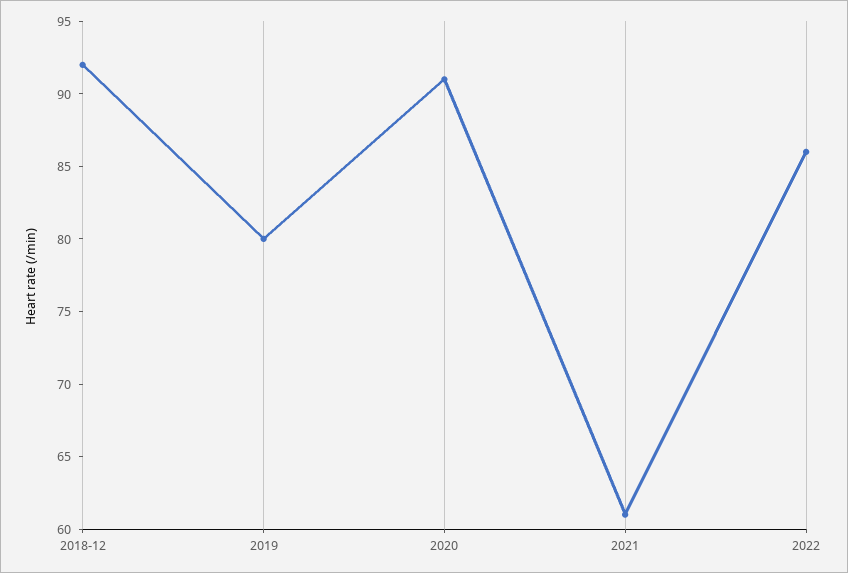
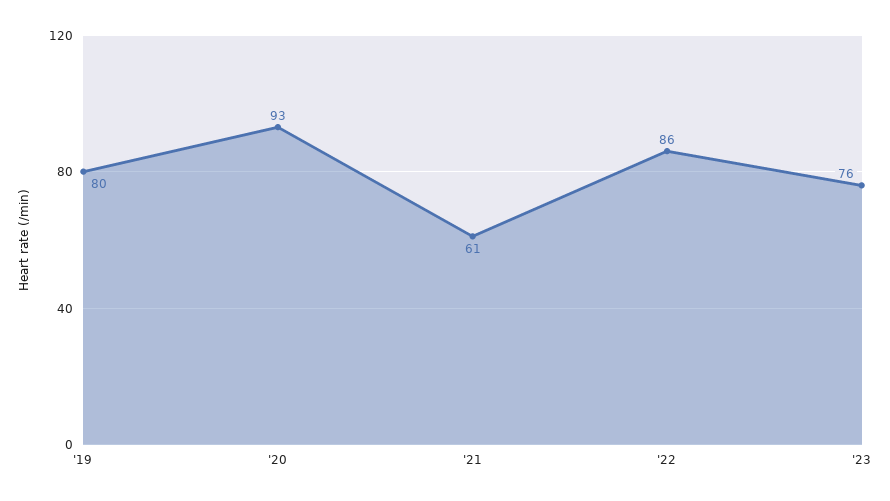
2018-12: 92 -> none
2020: 91 -> 93
'23: none -> 76

